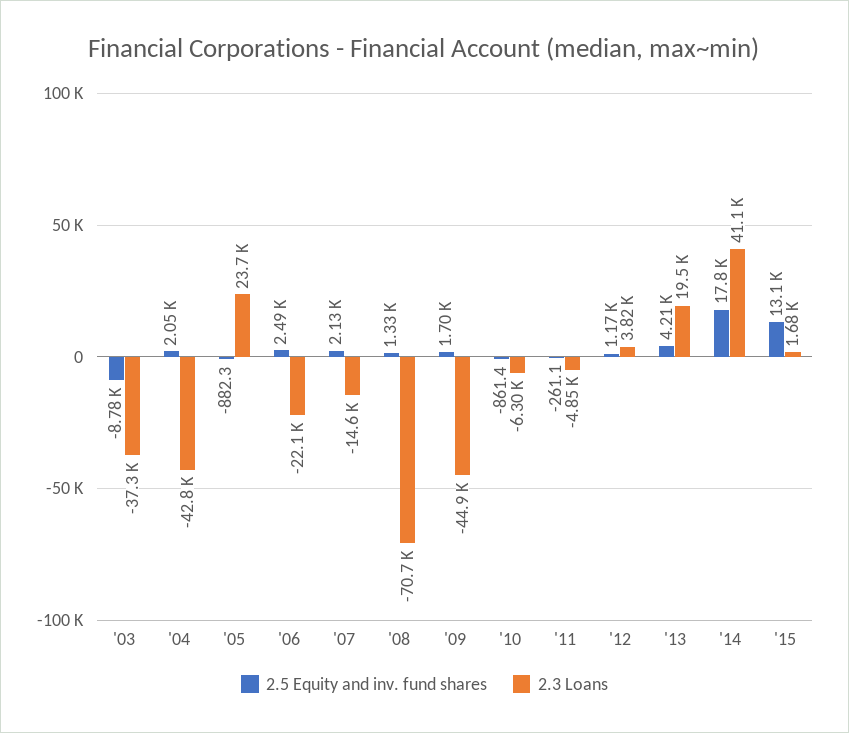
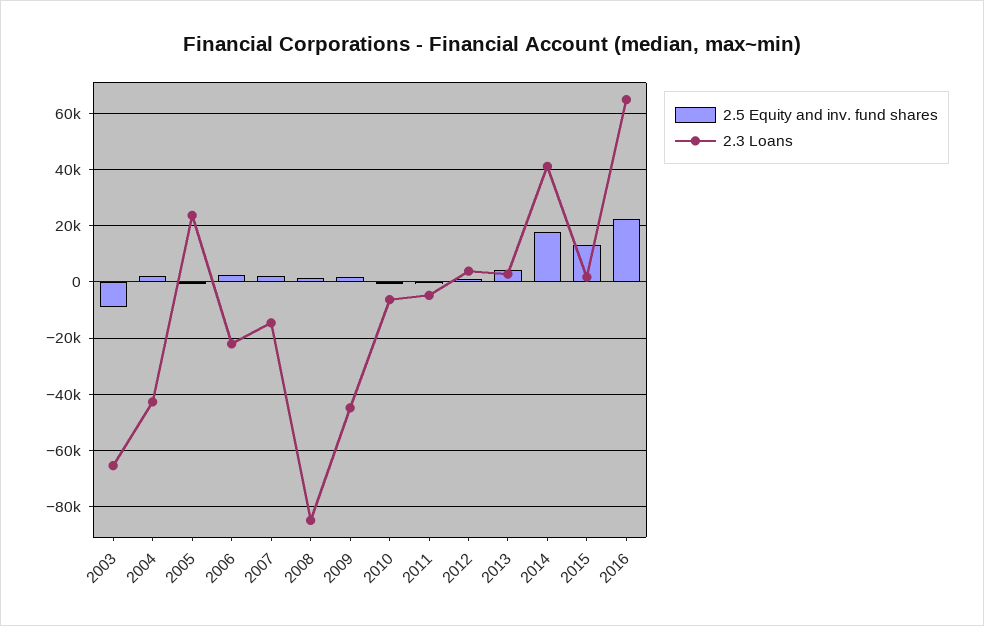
2.3 Loans, '03: -37300 -> -65000
2.3 Loans, '08: -70700 -> -85000
2.3 Loans, '13: 19500 -> 2500
2.5 Equity and inv. fund shares, 2016: none -> 22500
2.3 Loans, 2016: none -> 65000

